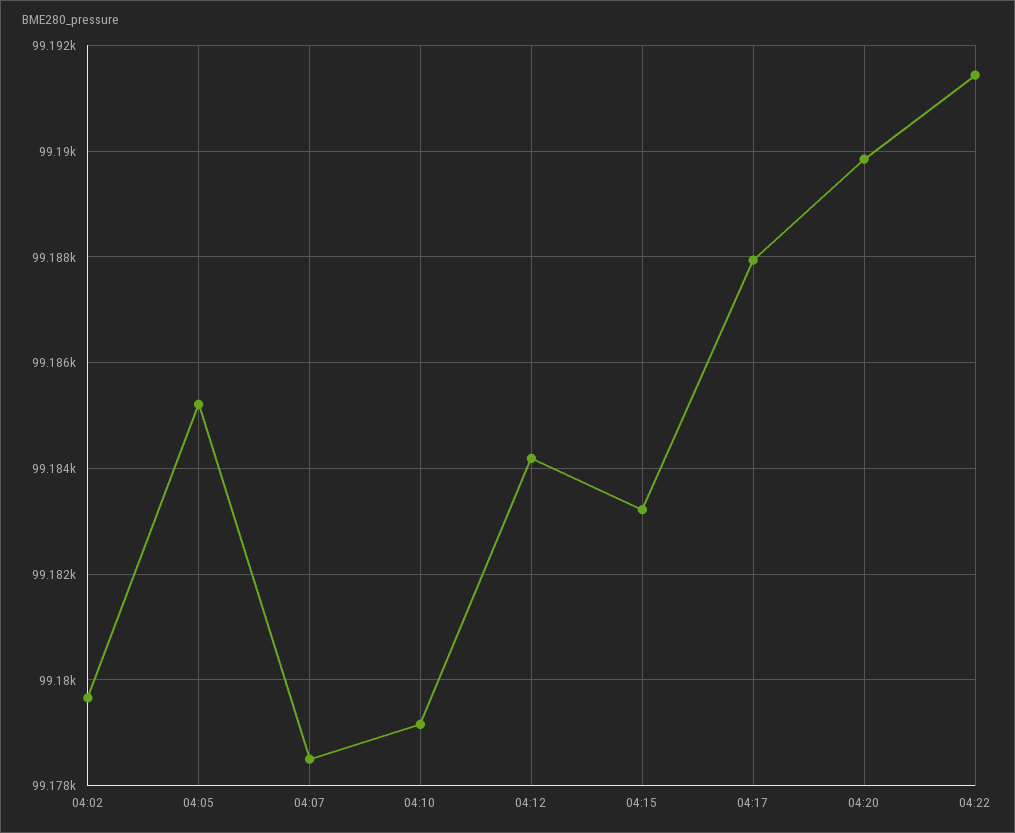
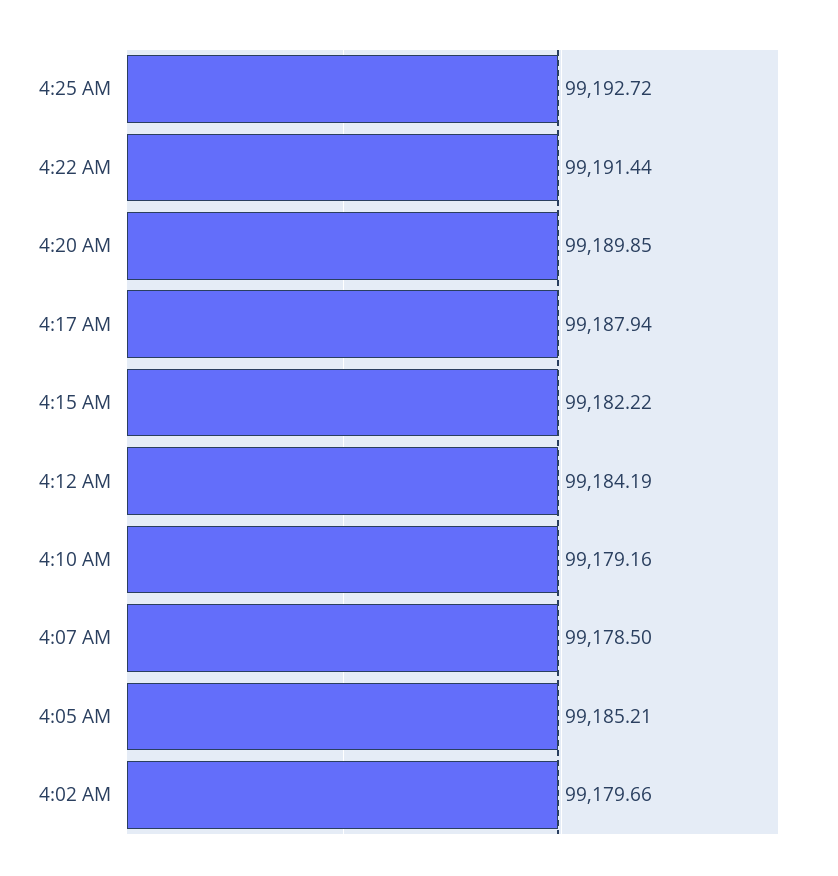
04:15: 99183.2 -> 99182.22
4:25 AM: none -> 99192.72

